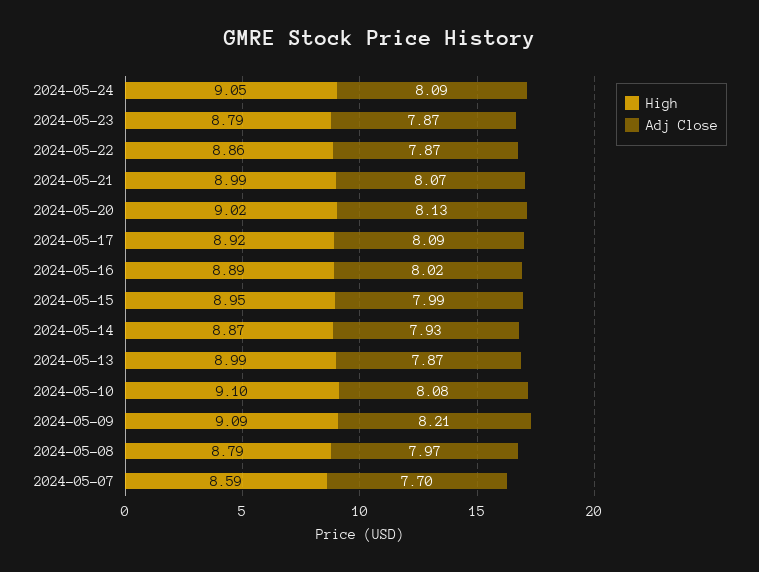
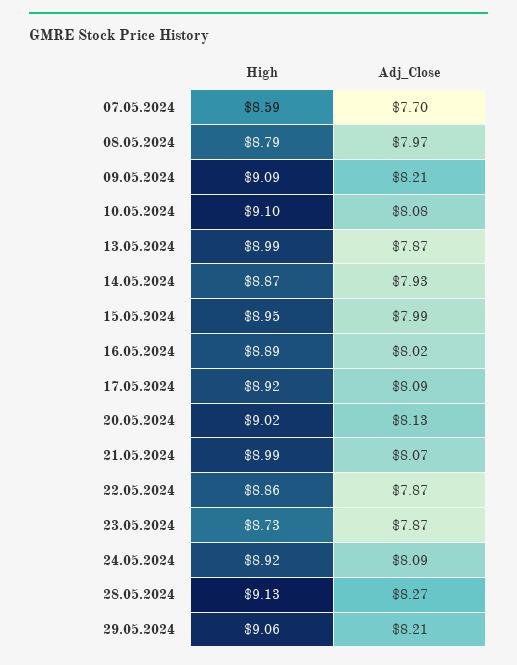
High, 2024-05-24: 9.05 -> 8.92
High, 2024-05-23: 8.79 -> 8.73
High, 28.05.2024: none -> 9.13
Adj Close, 28.05.2024: none -> 8.27
High, 29.05.2024: none -> 9.06
Adj Close, 29.05.2024: none -> 8.21

